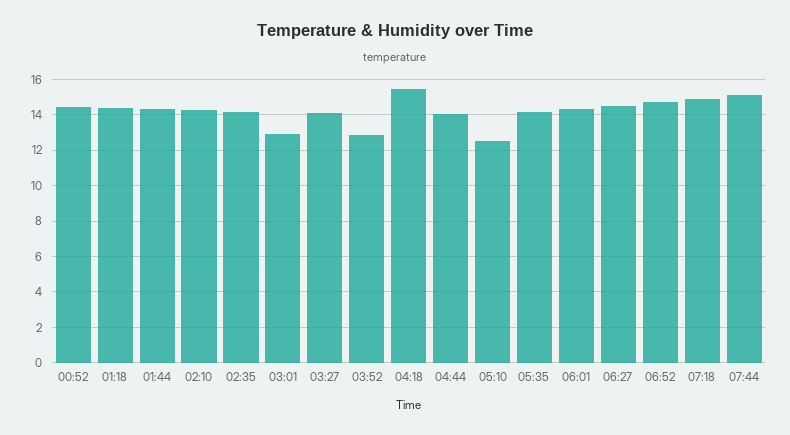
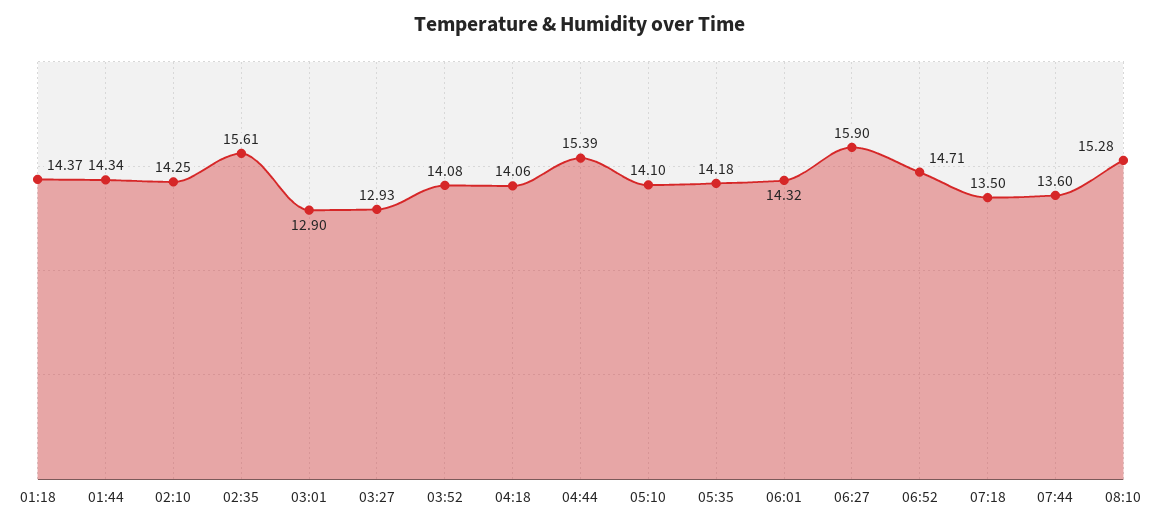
00:52: 14.5 -> none
02:35: 14 -> 15.61
03:27: 14 -> 12.93
03:52: 13 -> 14.08
04:18: 15.5 -> 14.06
04:44: 14 -> 15.39
05:10: 12.5 -> 14.1
06:27: 14.5 -> 15.9
07:18: 15 -> 13.5
07:44: 15 -> 13.6
08:10: none -> 15.28

